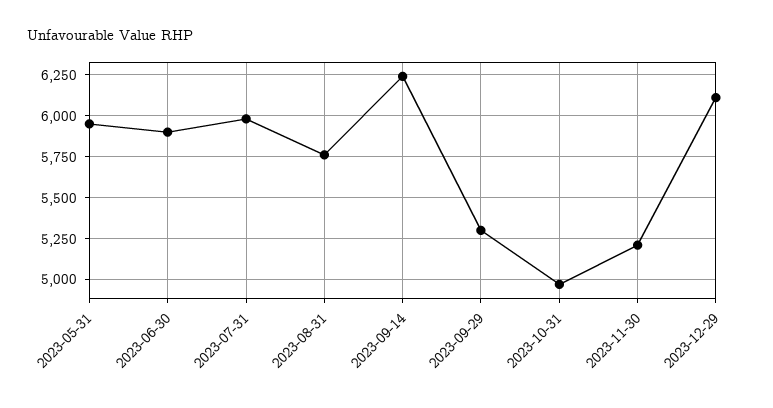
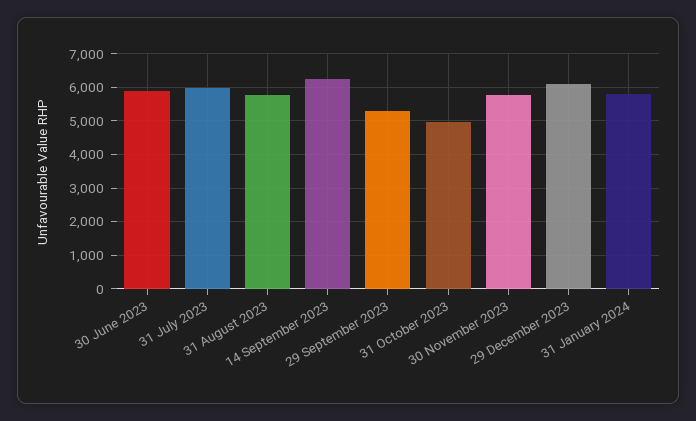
2023-05-31: 5950 -> none
2023-11-30: 5200 -> 5800
31 January 2024: none -> 5800

